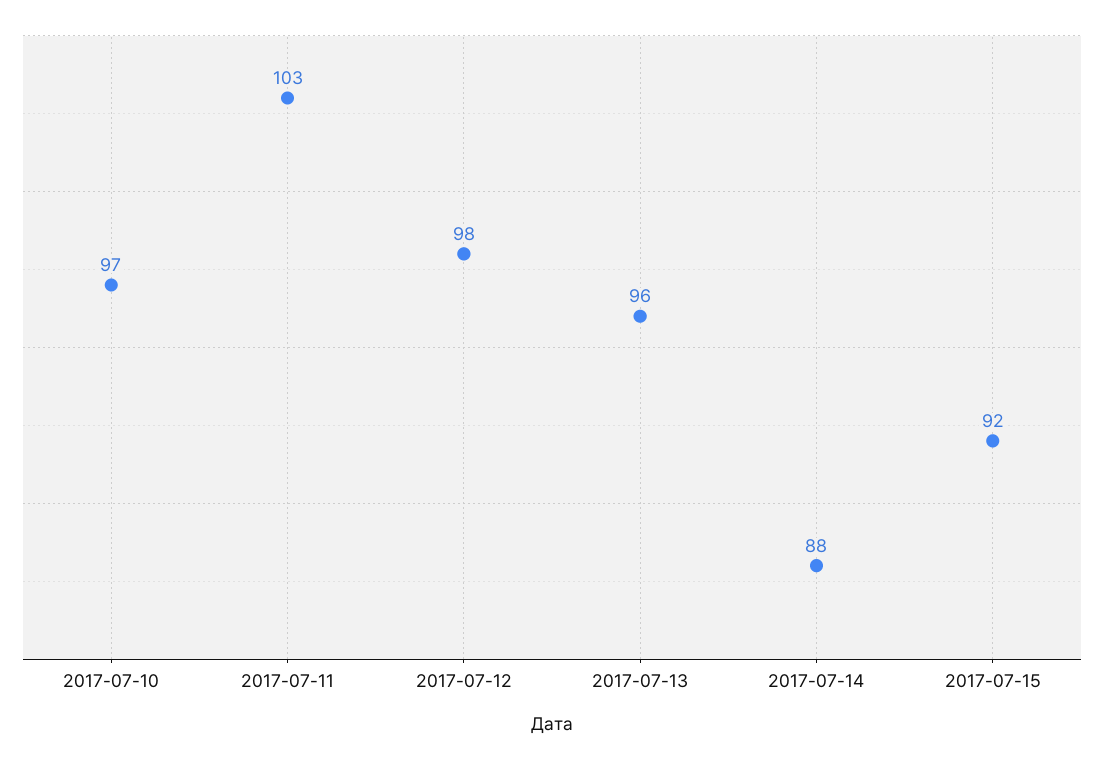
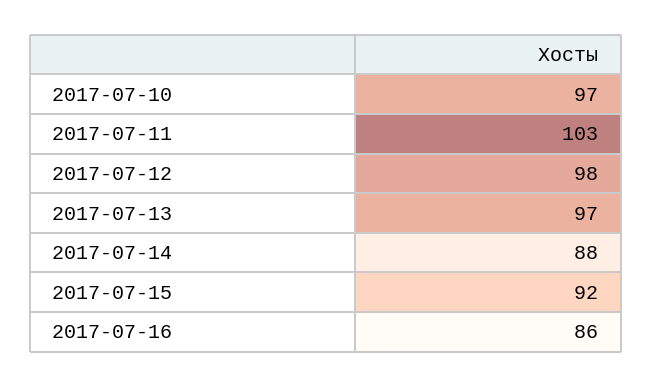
2017-07-13: 96 -> 97
2017-07-16: none -> 86

